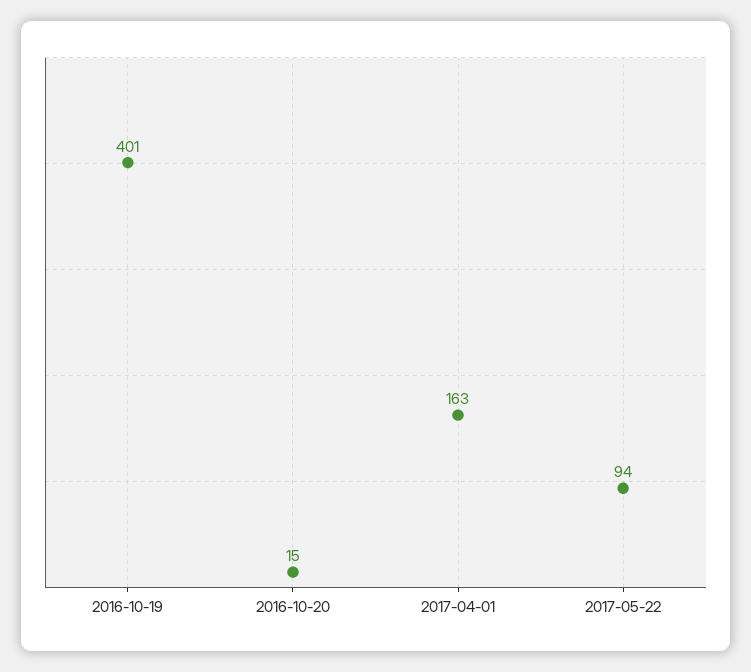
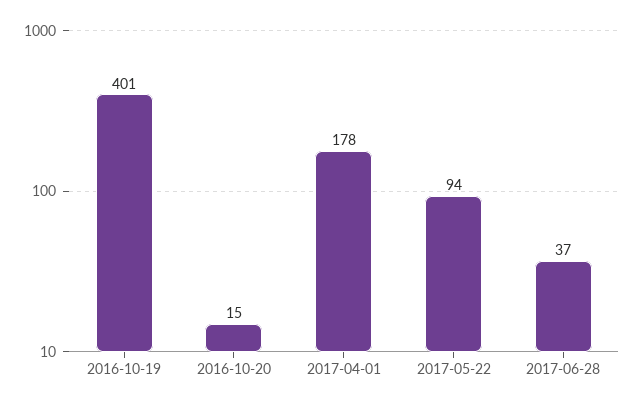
2017-04-01: 163 -> 178
2017-06-28: none -> 37

